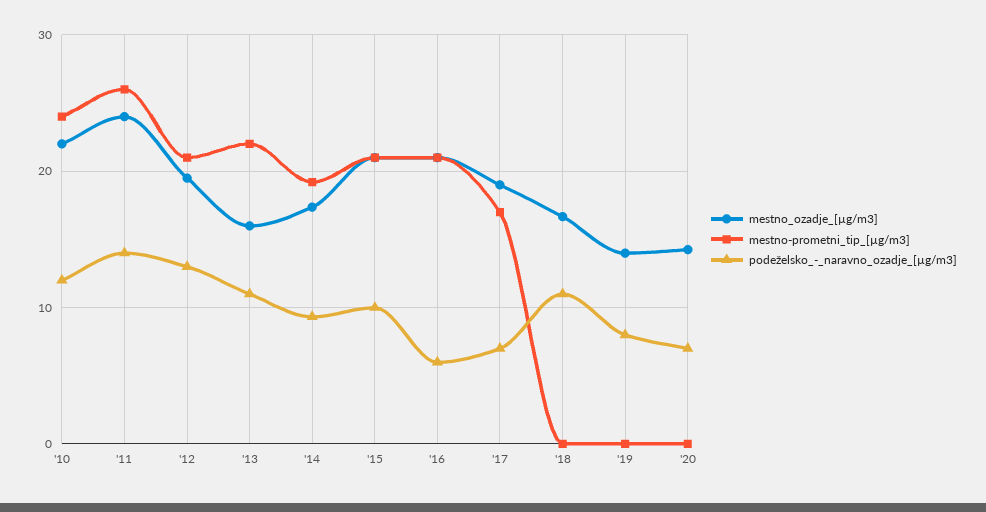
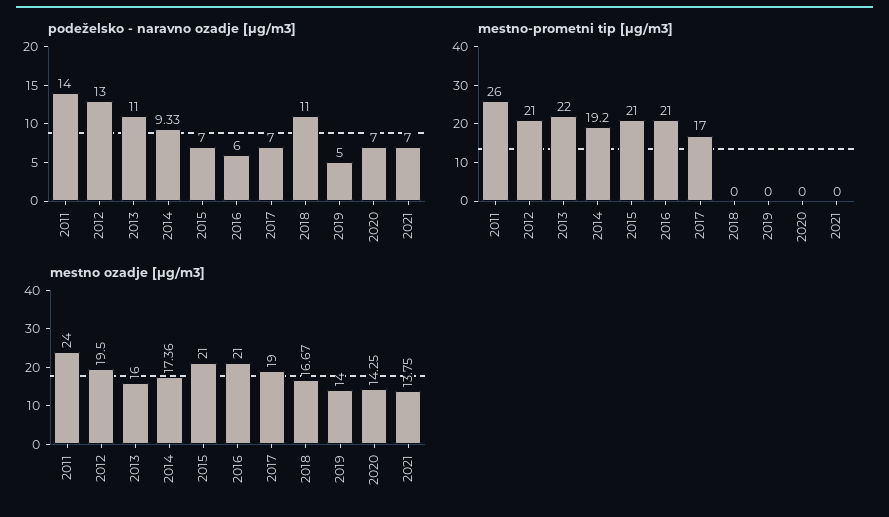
mestno_ozadje_[µg/m3], '10: 22 -> none
mestno-prometni_tip_[µg/m3], '10: 24 -> none
podeželsko_-_naravno_ozadje_[µg/m3], '10: 12 -> none
podeželsko_-_naravno_ozadje_[µg/m3], '15: 10 -> 7
podeželsko_-_naravno_ozadje_[µg/m3], '19: 8 -> 5
podeželsko_-_naravno_ozadje_[µg/m3], 2021: none -> 7
mestno-prometni_tip_[µg/m3], 2021: none -> 0
mestno_ozadje_[µg/m3], 2021: none -> 13.75

